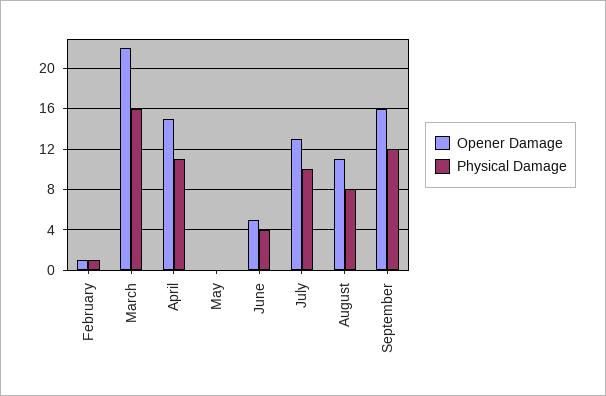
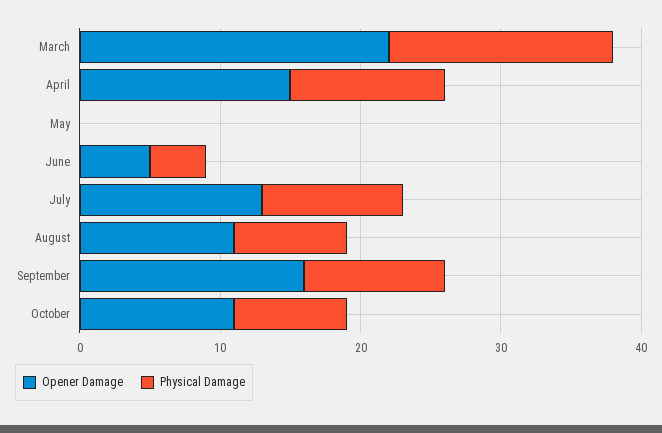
Opener Damage, February: 1 -> none
Physical Damage, February: 1 -> none
Physical Damage, September: 12 -> 10
Opener Damage, October: none -> 11
Physical Damage, October: none -> 8

